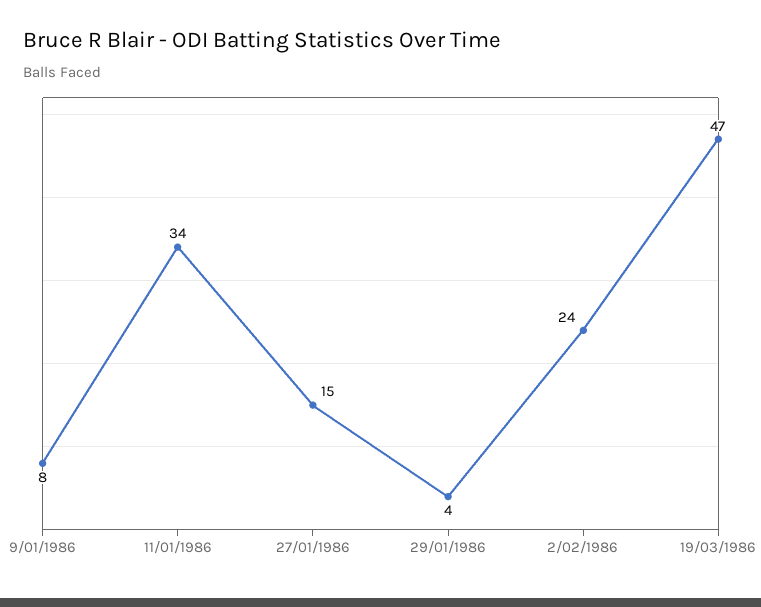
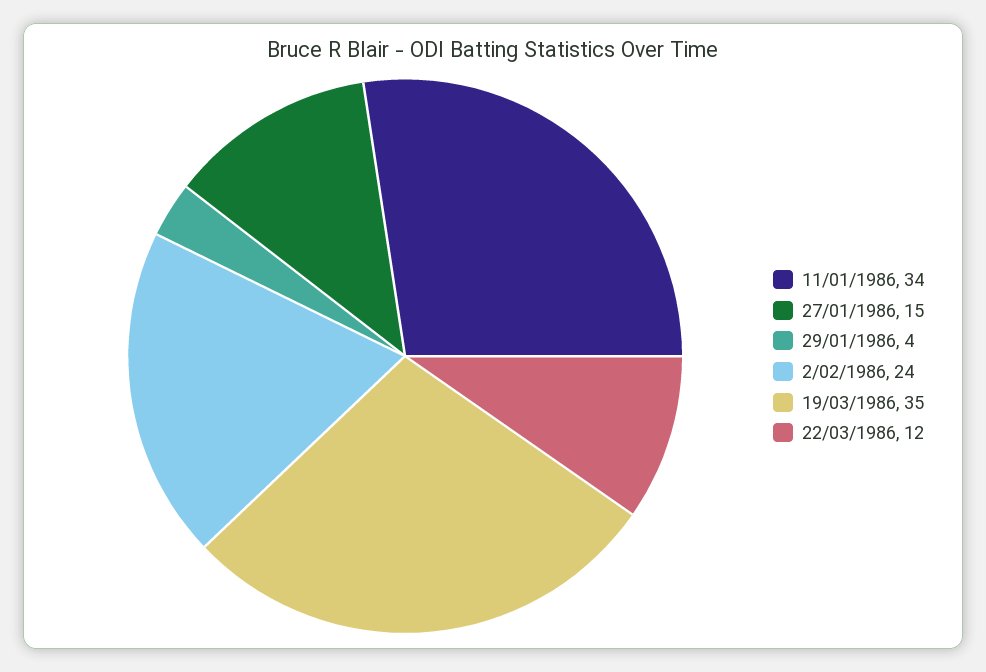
9/01/1986: 8 -> none
19/03/1986: 47 -> 35
22/03/1986: none -> 12

